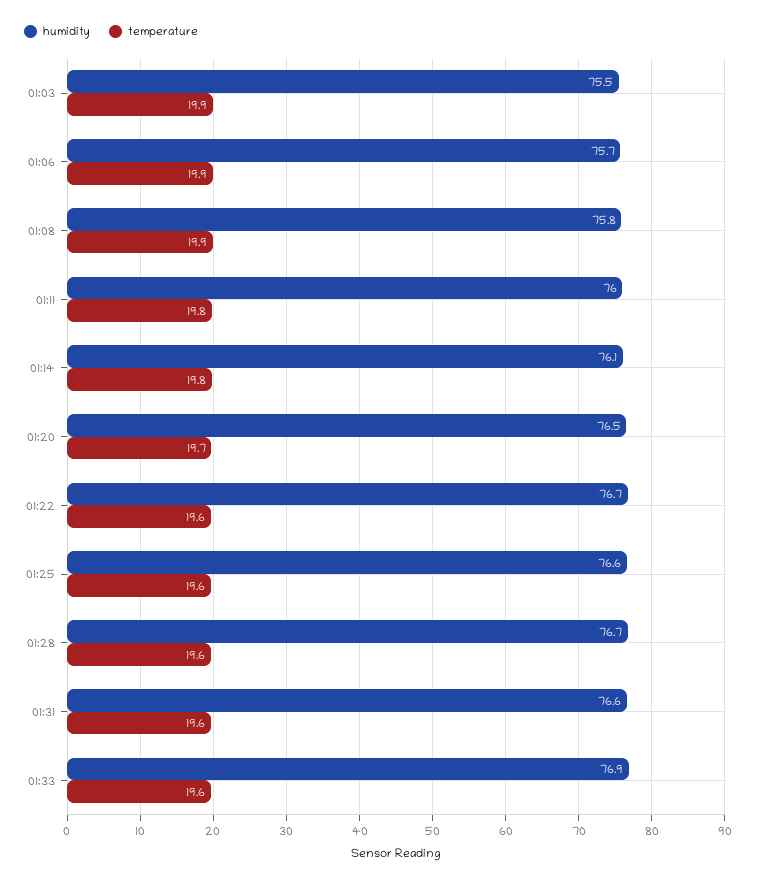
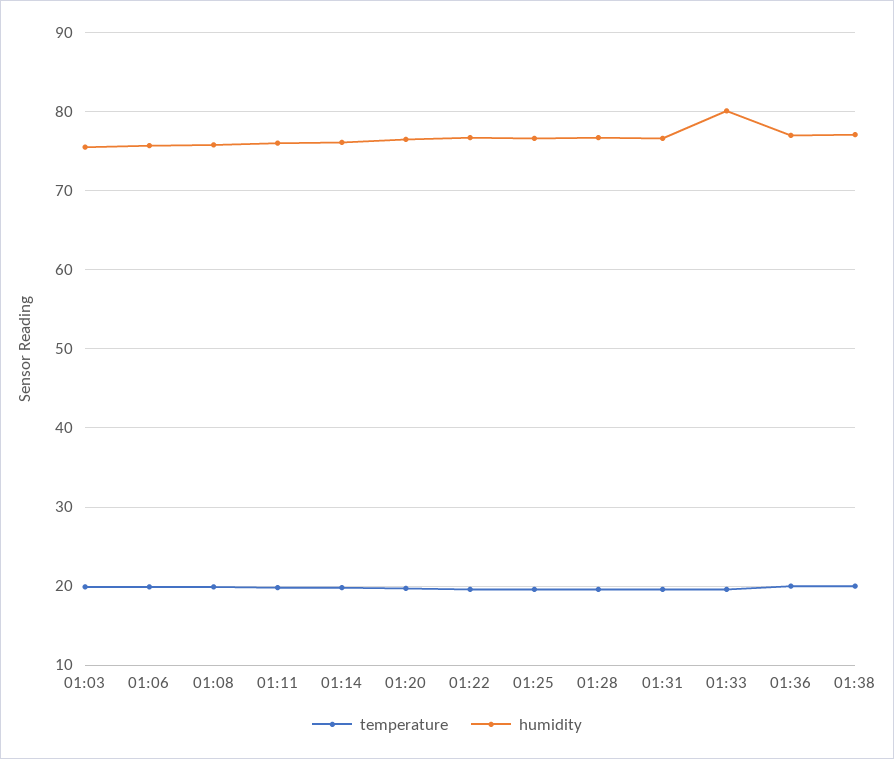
humidity, 01:33: 76.9 -> 80
temperature, 01:36: none -> 20
humidity, 01:36: none -> 77
temperature, 01:38: none -> 20
humidity, 01:38: none -> 77

